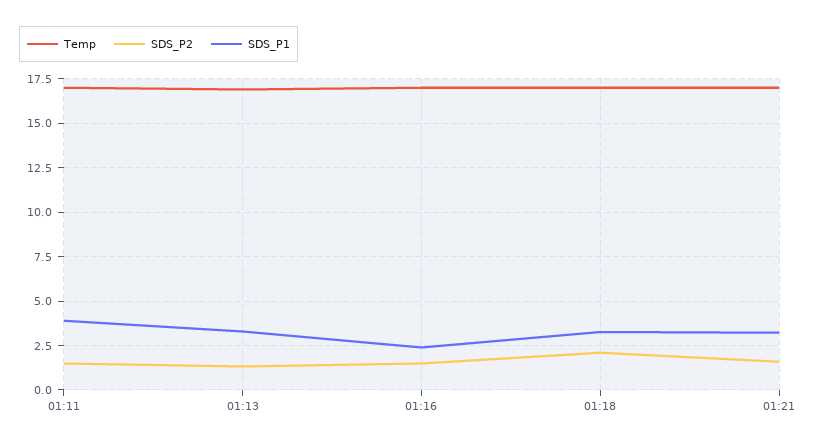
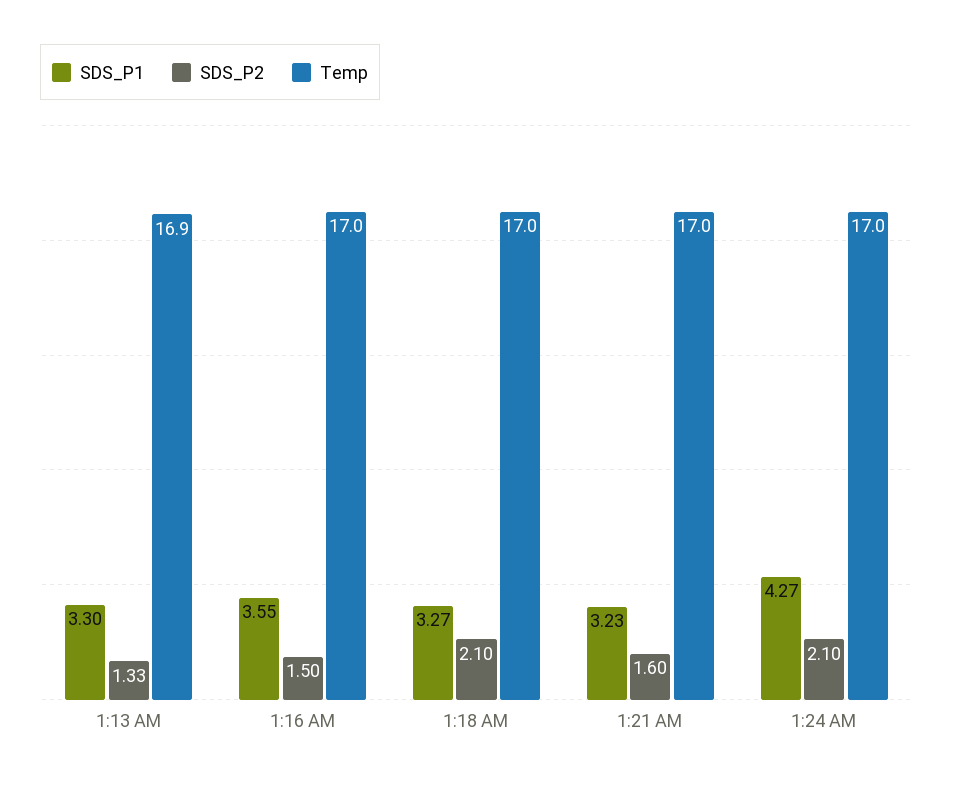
Temp, 01:11: 17 -> none
SDS_P2, 01:11: 1.5 -> none
SDS_P1, 01:11: 4 -> none
SDS_P1, 01:16: 2.5 -> 3.55
SDS_P1, 1:24 AM: none -> 4.27
SDS_P2, 1:24 AM: none -> 2.1
Temp, 1:24 AM: none -> 17

